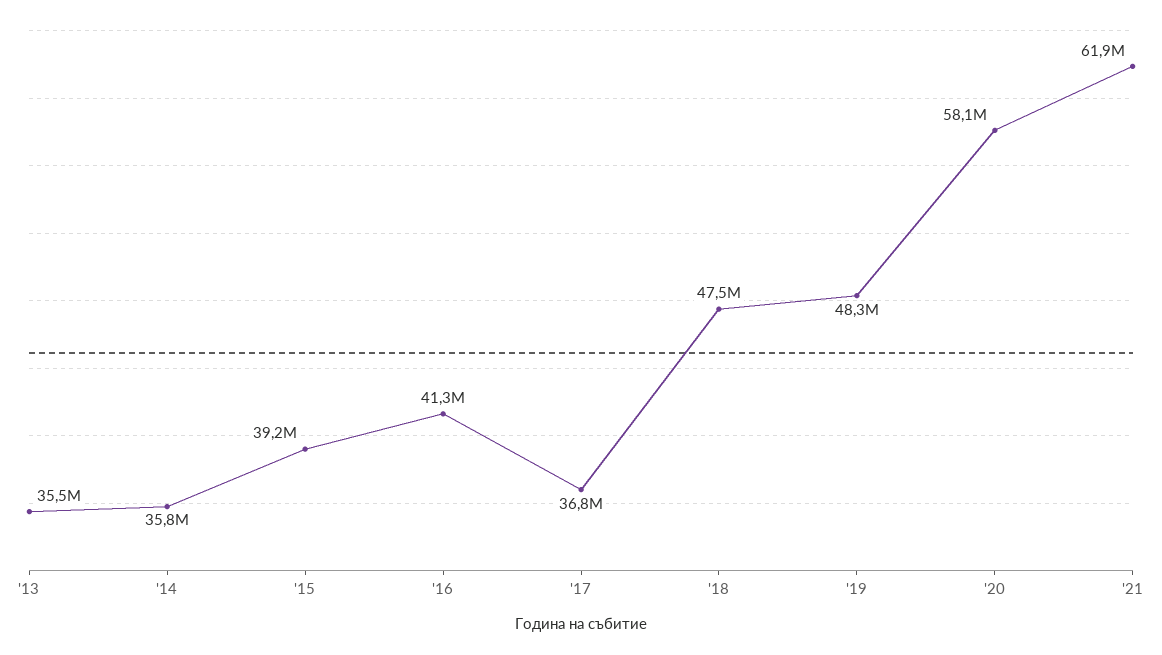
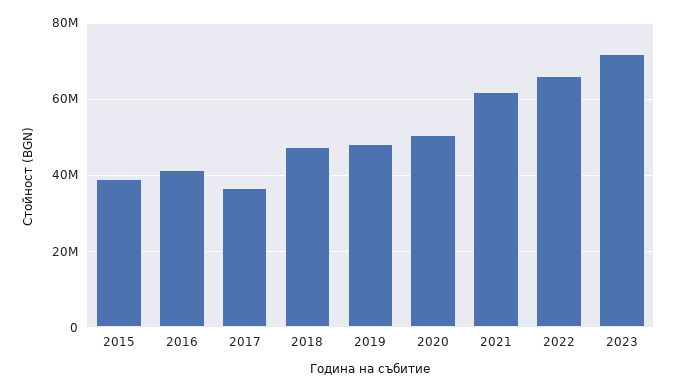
'13: 35500000 -> none
'14: 35800000 -> none
'20: 58100000 -> 50000000
2022: none -> 66000000
2023: none -> 72000000

